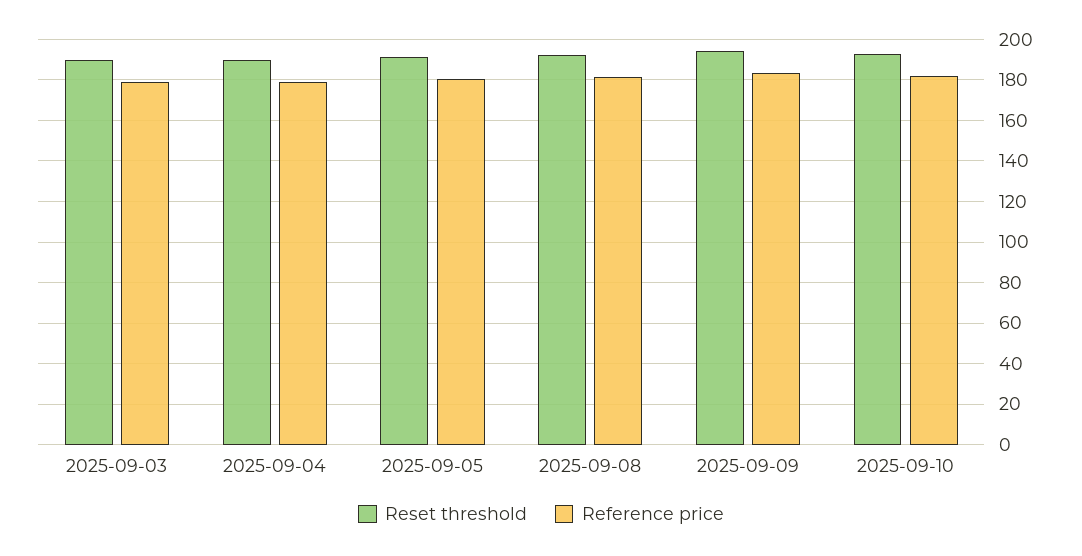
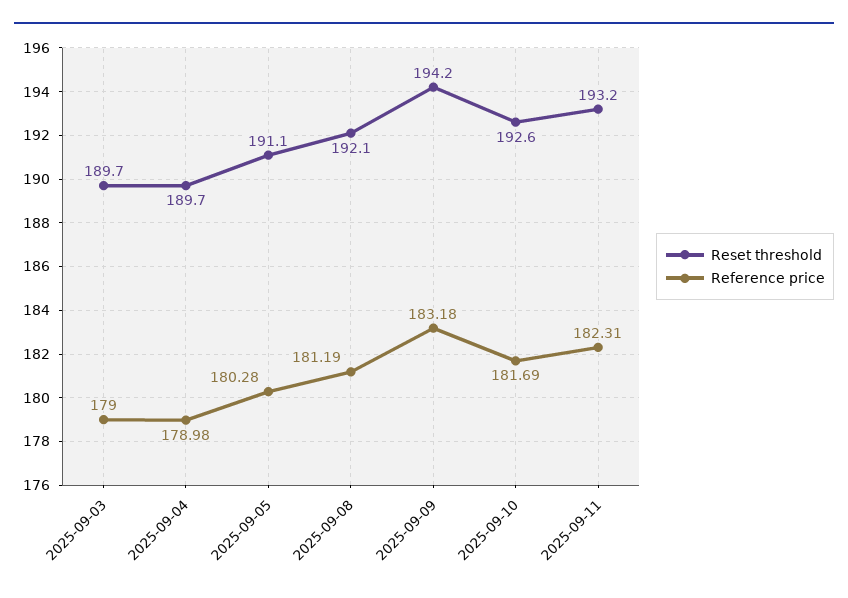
Reset threshold, 2025-09-11: none -> 193.2
Reference price, 2025-09-11: none -> 182.31

